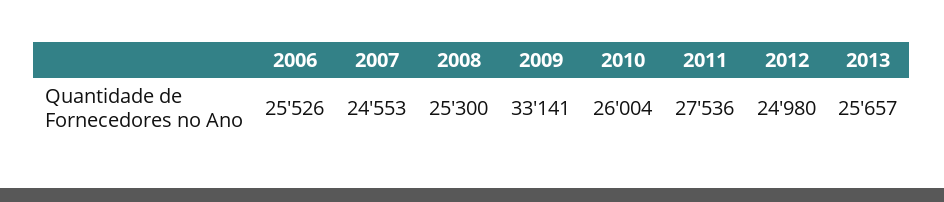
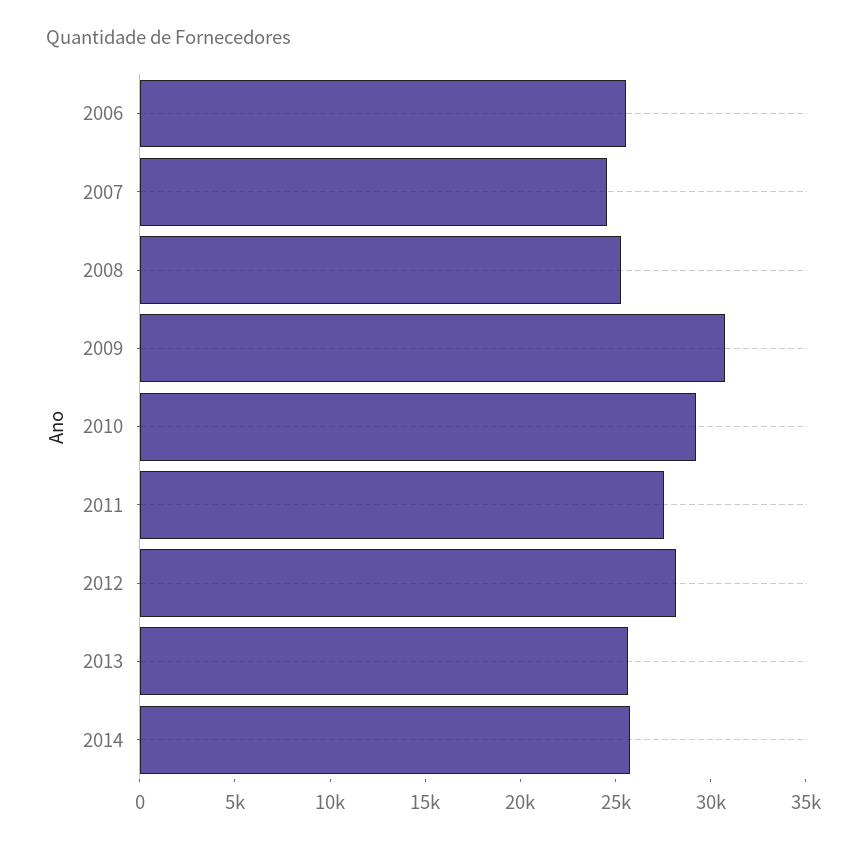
2009: 33141 -> 31000
2010: 26004 -> 29000
2012: 24980 -> 28000
2014: none -> 26000

